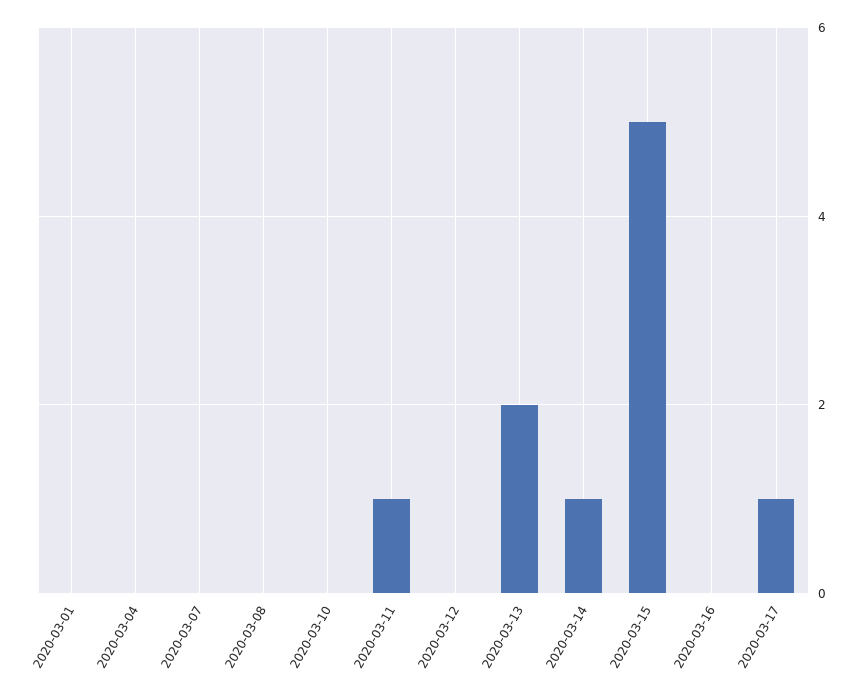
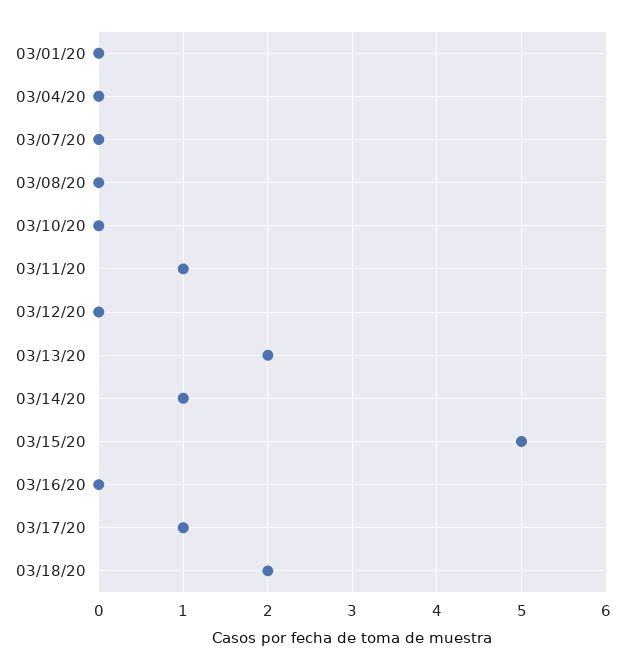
03/18/20: none -> 2

